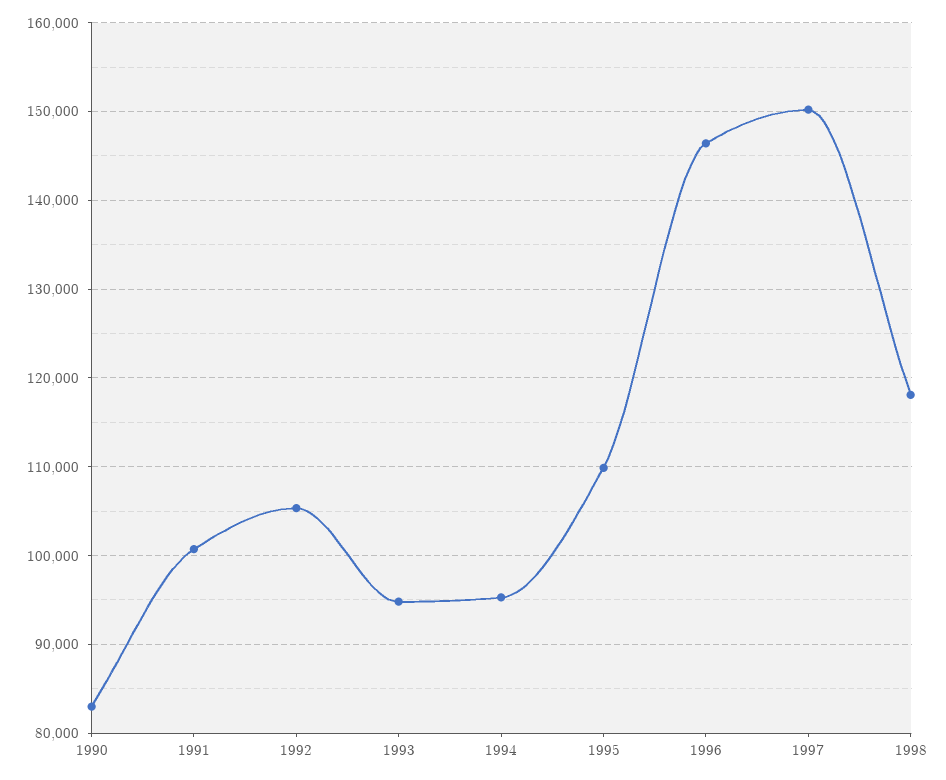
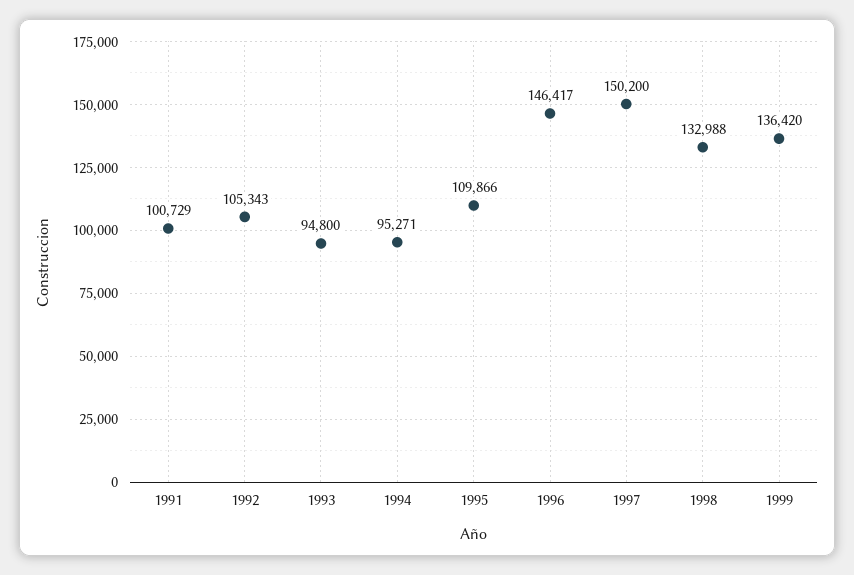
1990: 83000 -> none
1998: 118000 -> 132988
1999: none -> 136420

